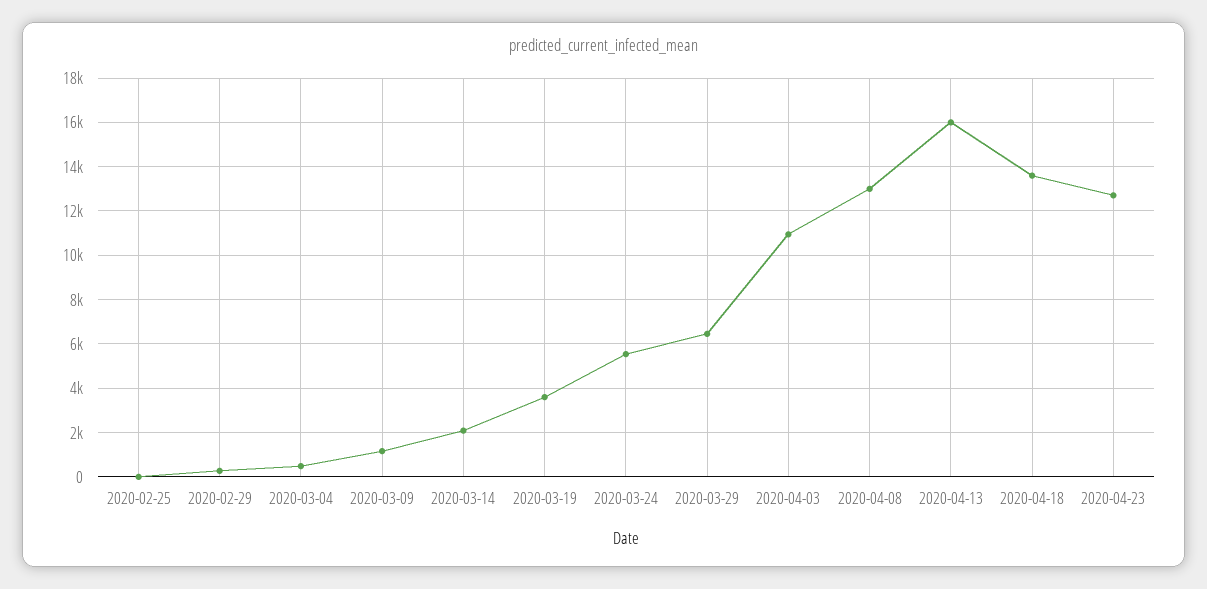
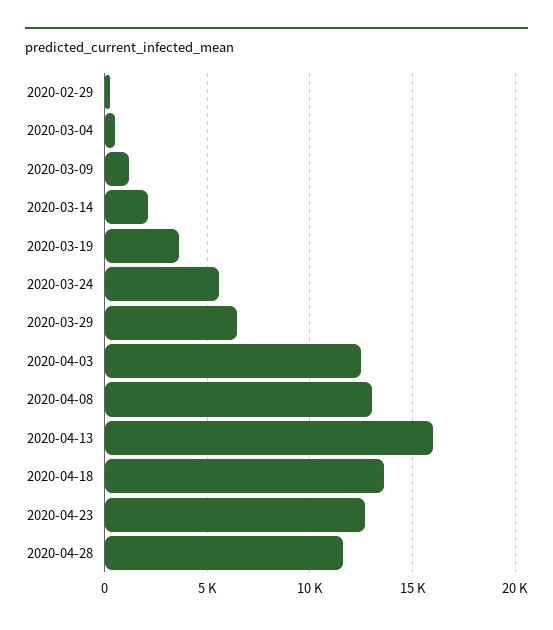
2020-02-25: 0 -> none
2020-04-03: 11000 -> 12500
2020-04-28: none -> 11500

